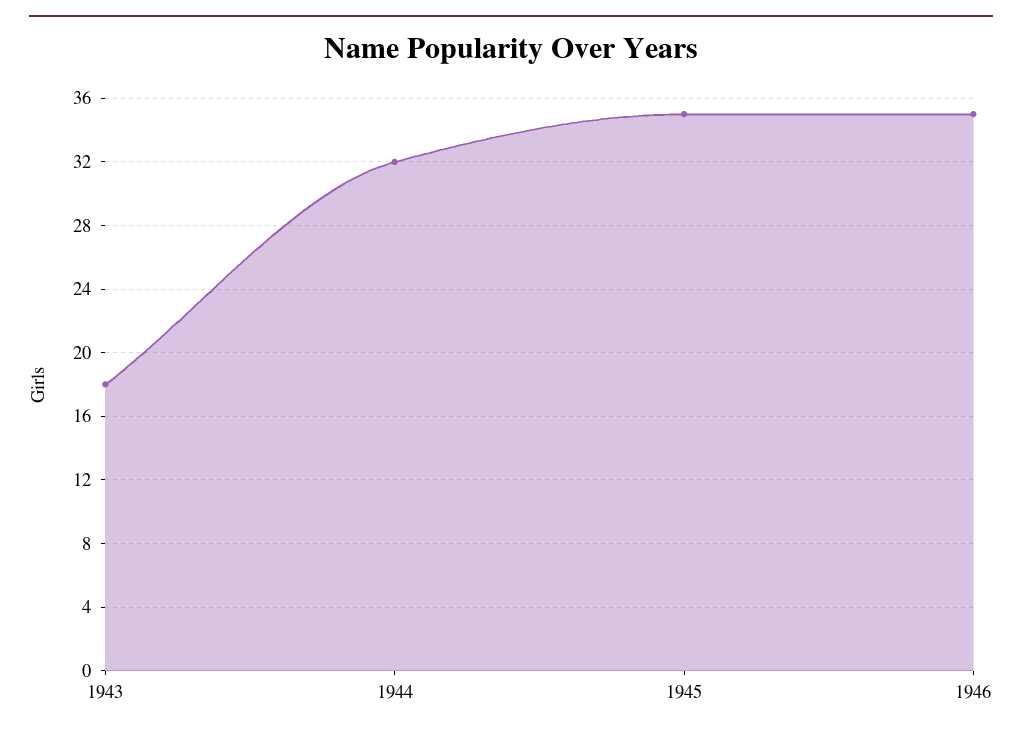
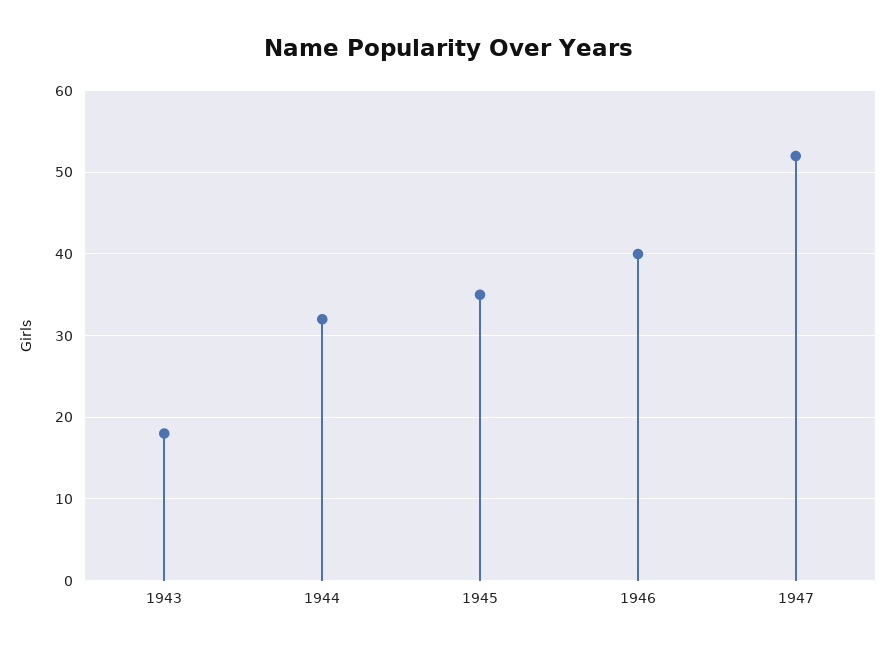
1946: 35 -> 40
1947: none -> 52

